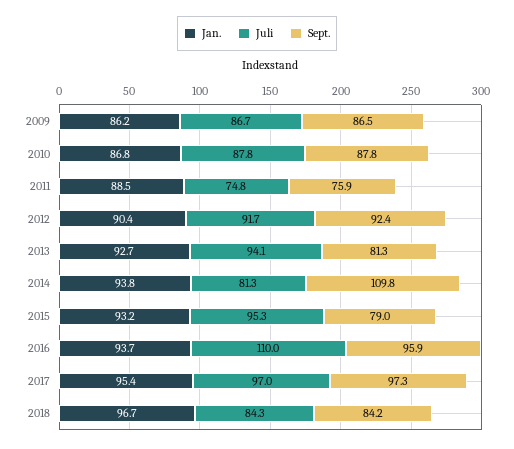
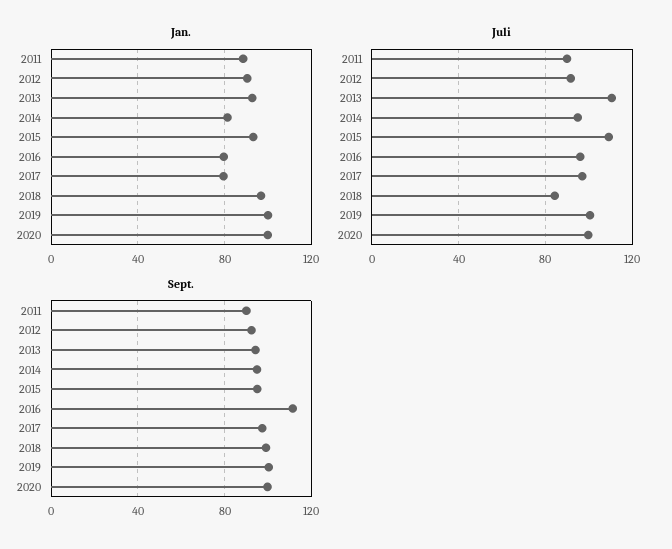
Jan., 2009: 86.2 -> none
Juli, 2009: 86.7 -> none
Sept., 2009: 86.5 -> none
Jan., 2010: 86.8 -> none
Juli, 2010: 87.8 -> none
Sept., 2010: 87.8 -> none
Juli, 2011: 74.8 -> 90
Sept., 2011: 75.9 -> 90
Juli, 2013: 94.1 -> 110
Sept., 2013: 81.3 -> 95
Jan., 2014: 93.8 -> 80
Juli, 2014: 81.3 -> 95
Sept., 2014: 109.8 -> 95
Juli, 2015: 95.3 -> 110
Sept., 2015: 79 -> 95
Jan., 2016: 93.7 -> 80
Juli, 2016: 110 -> 95
Sept., 2016: 95.9 -> 110
Jan., 2017: 95.4 -> 80
Sept., 2018: 84.2 -> 100
Jan., 2019: none -> 100
Jan., 2020: none -> 100
Juli, 2019: none -> 100
Juli, 2020: none -> 100
Sept., 2019: none -> 100
Sept., 2020: none -> 100

